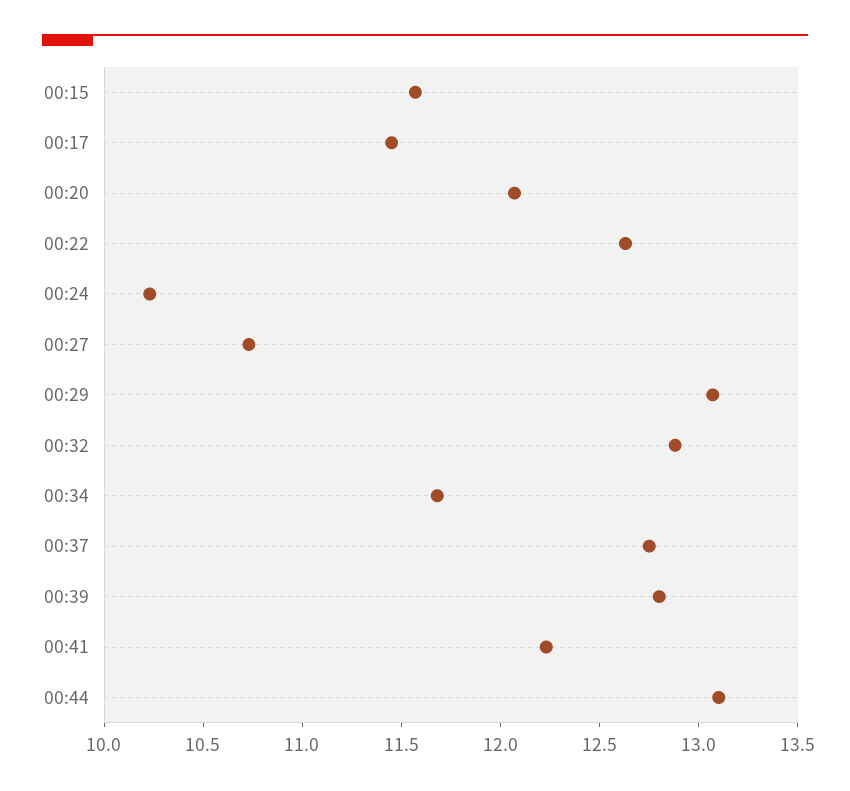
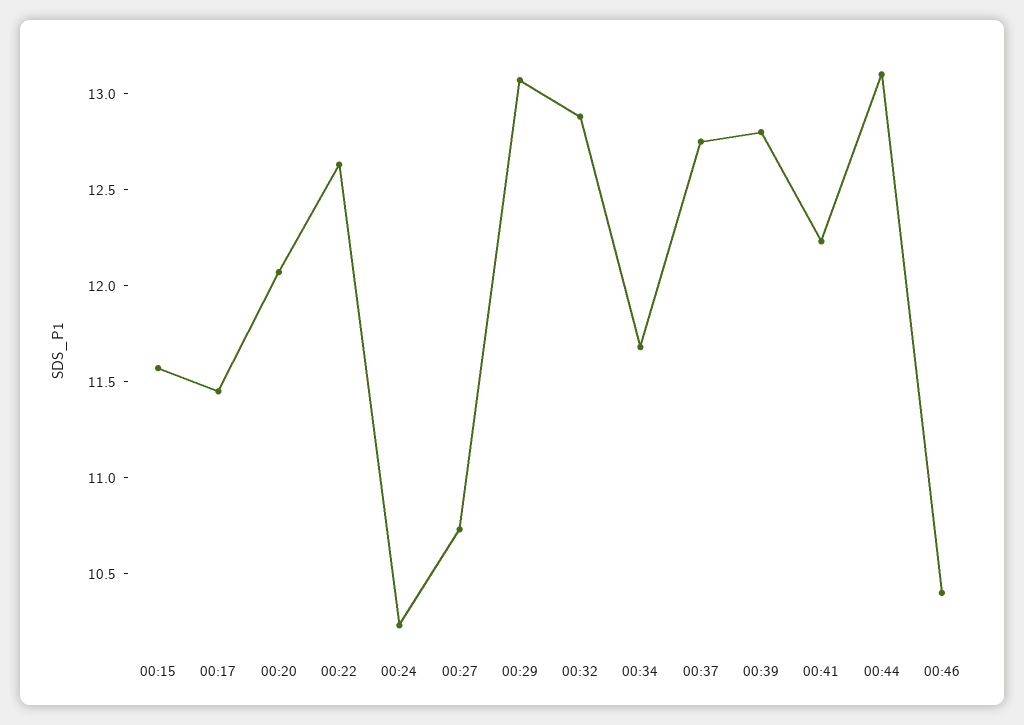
00:46: none -> 10.4

